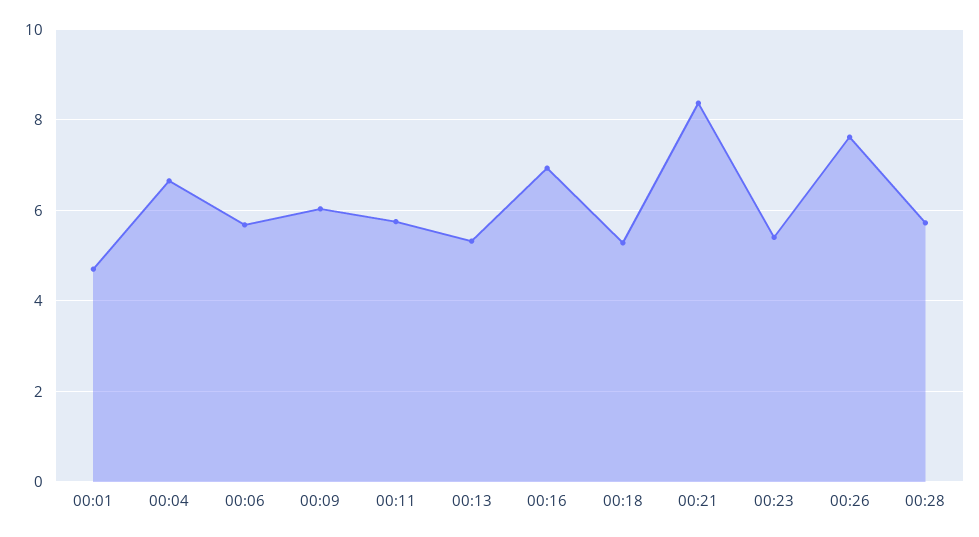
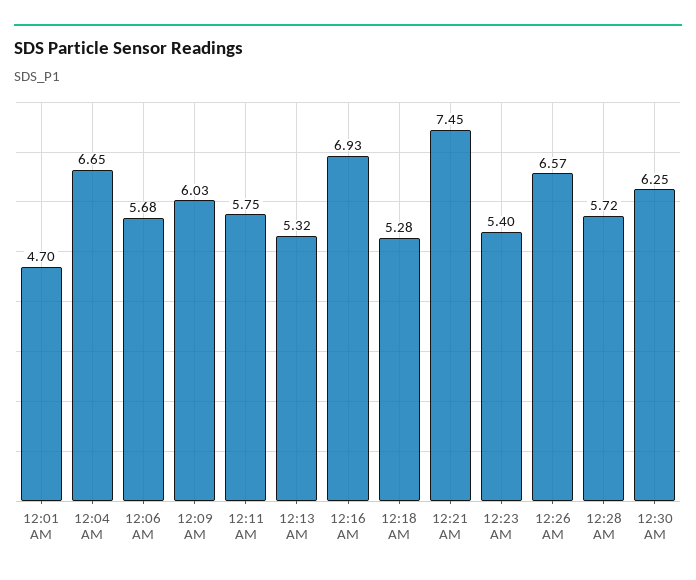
00:21: 8.4 -> 7.45
00:26: 7.6 -> 6.57
12:30 AM: none -> 6.25

